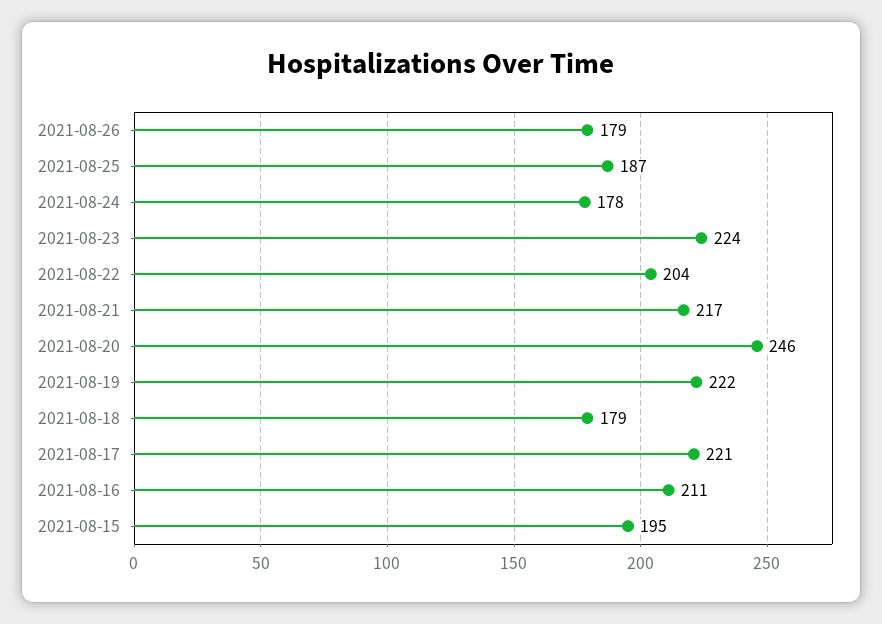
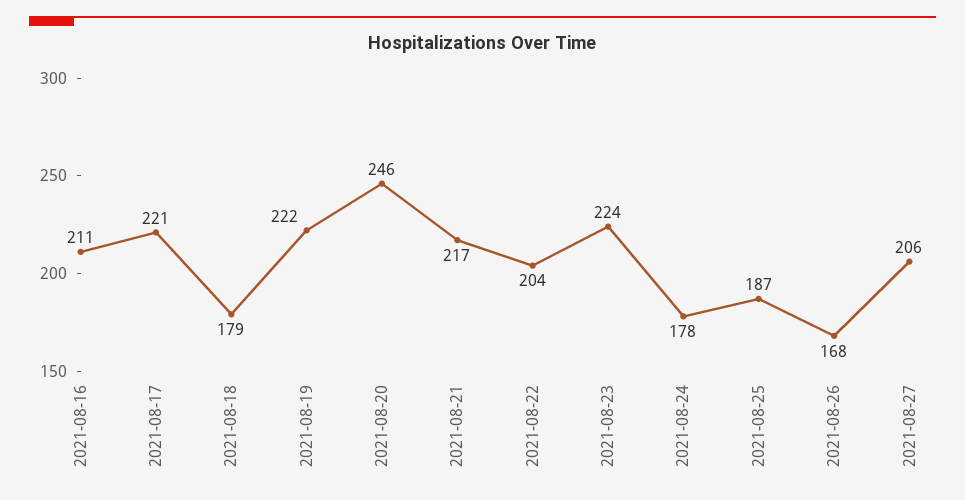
2021-08-26: 179 -> 168
2021-08-15: 195 -> none
2021-08-27: none -> 206

